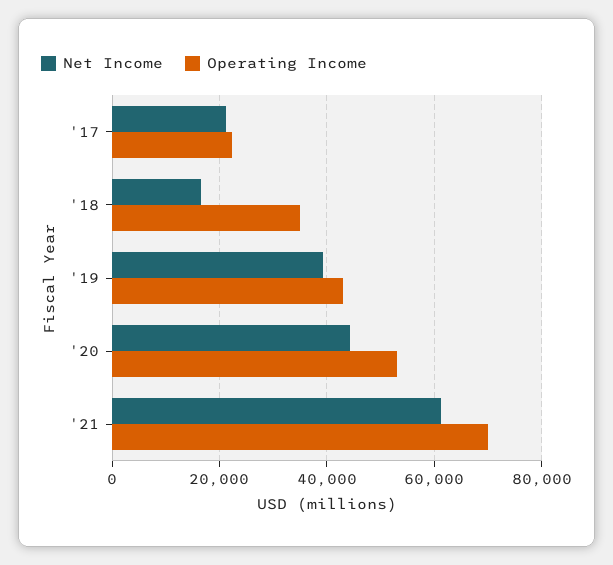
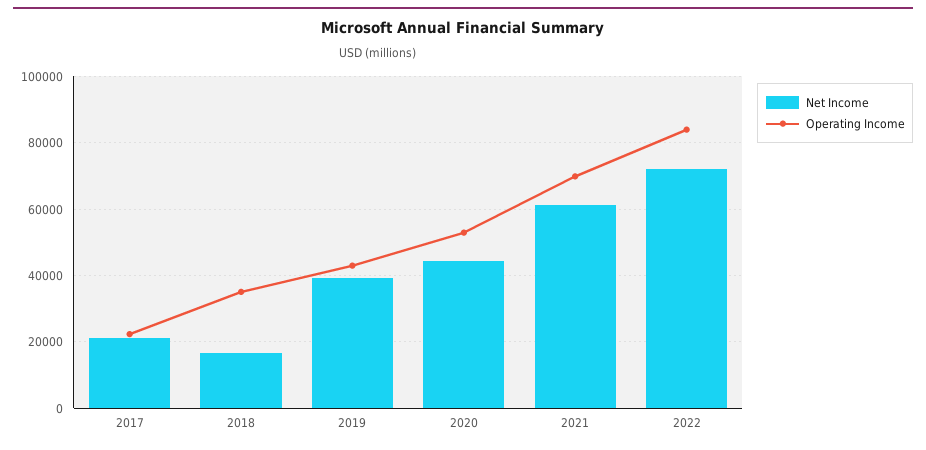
Net Income, 2022: none -> 72000
Operating Income, 2022: none -> 84000

